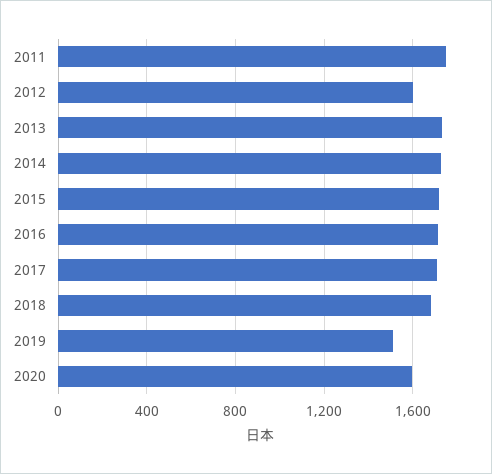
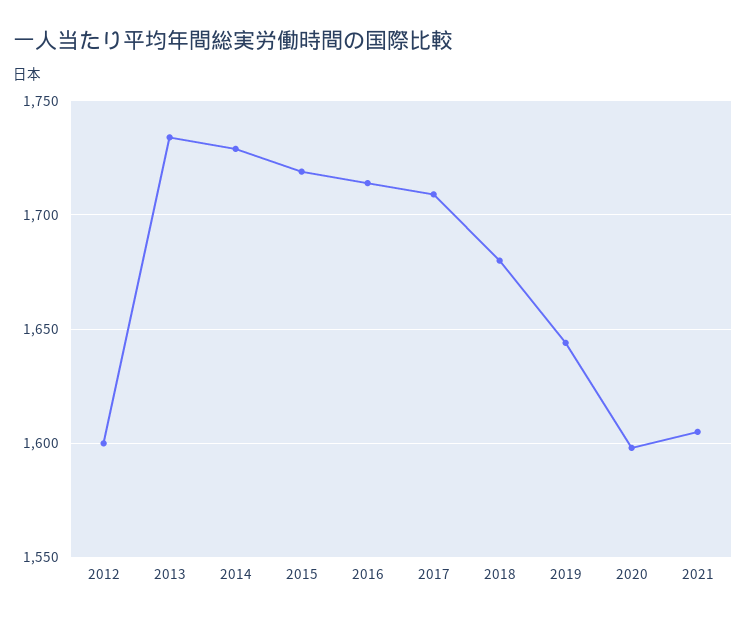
2011: 1750 -> none
2019: 1500 -> 1645
2021: none -> 1605

